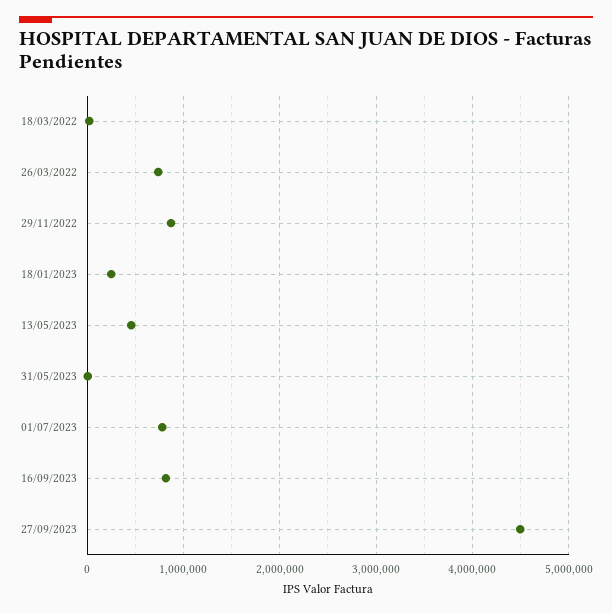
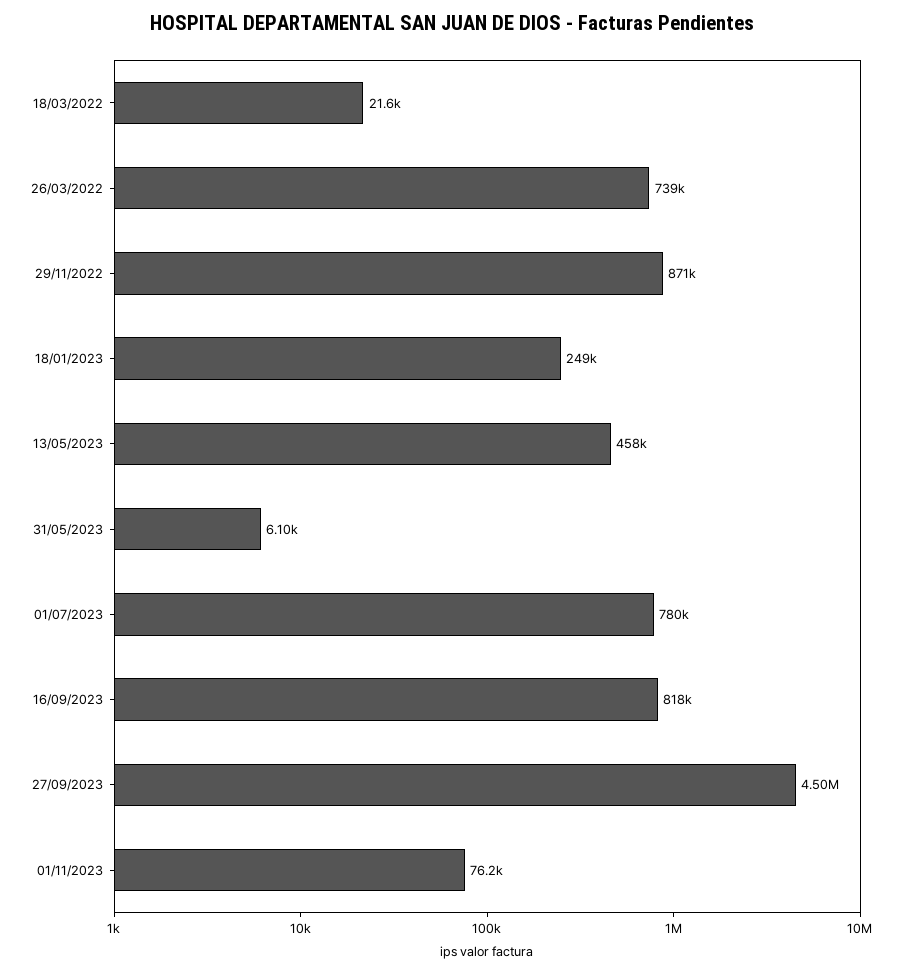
01/11/2023: none -> 76200

